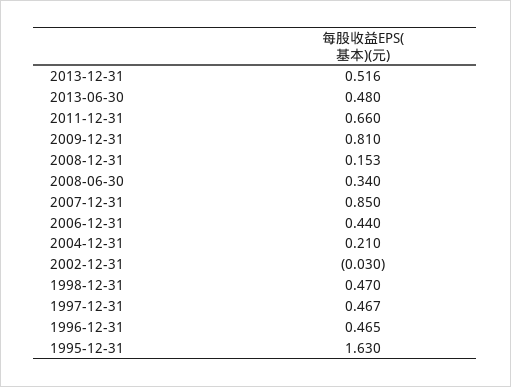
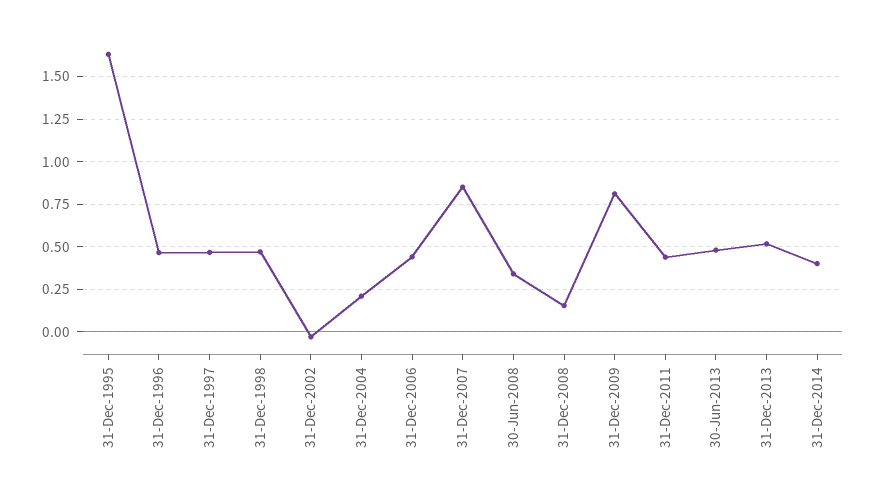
2011-12-31: 0.66 -> 0.45
31-Dec-2014: none -> 0.4

